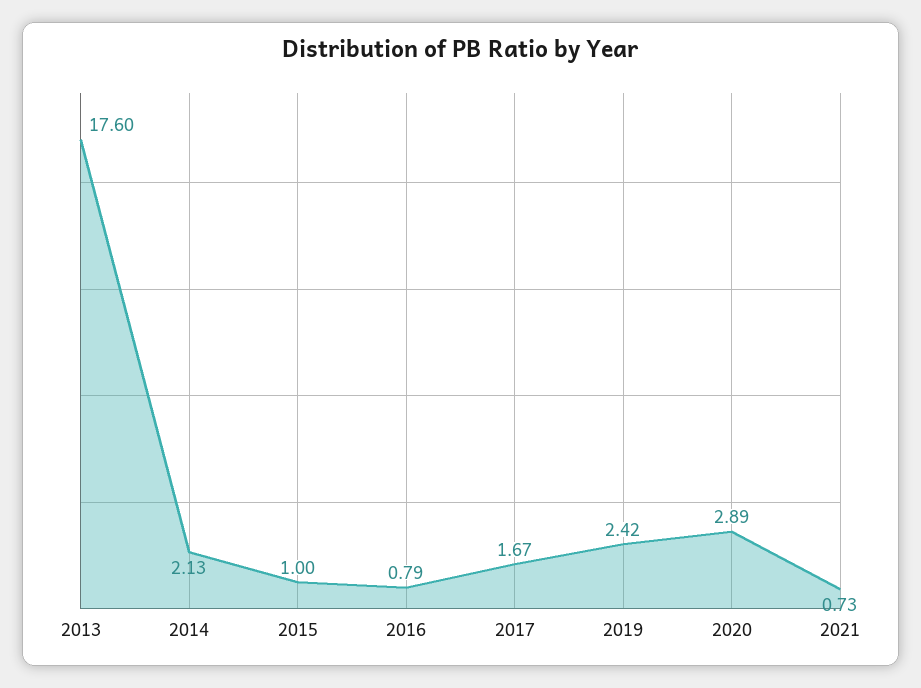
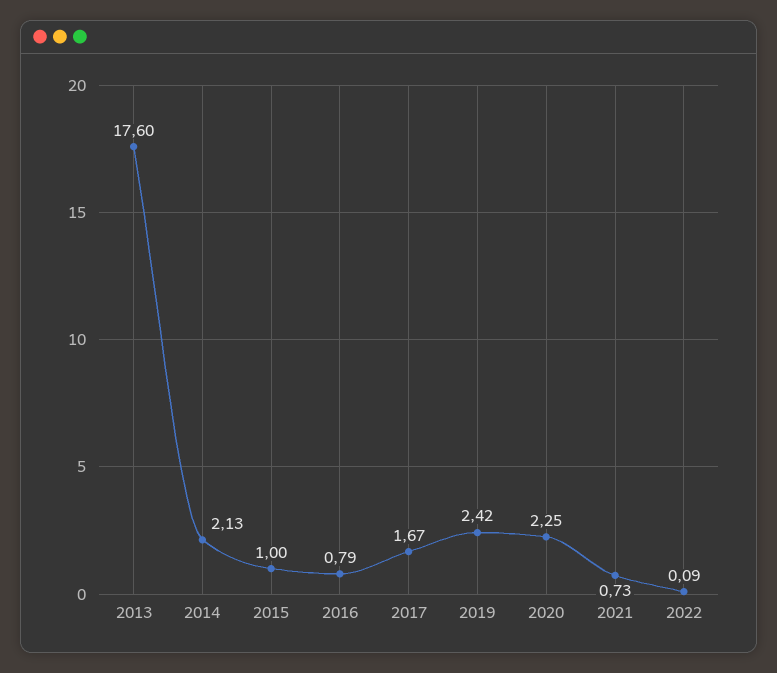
2020: 2.89 -> 2.25
2022: none -> 0.09

